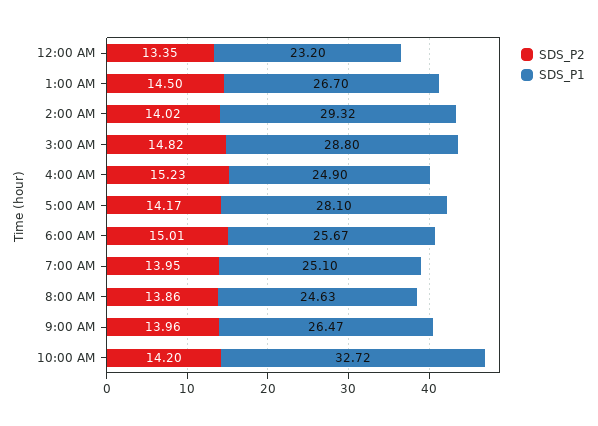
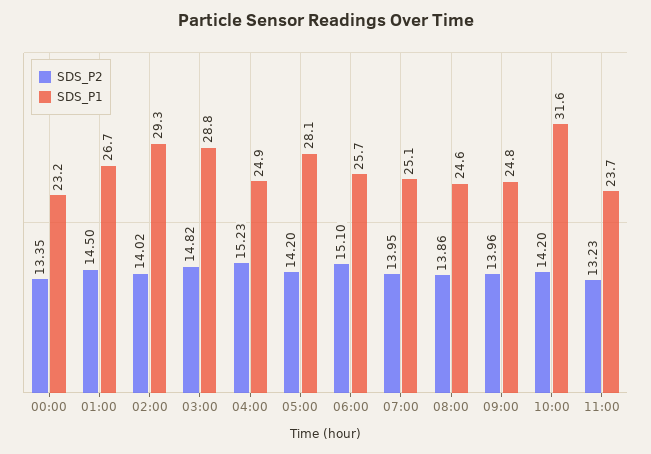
SDS_P2, 5:00 AM: 14.17 -> 14.2
SDS_P2, 6:00 AM: 15.01 -> 15.1
SDS_P1, 9:00 AM: 26.47 -> 24.8
SDS_P1, 10:00 AM: 32.72 -> 31.6
SDS_P2, 11:00: none -> 13.23
SDS_P1, 11:00: none -> 23.7

